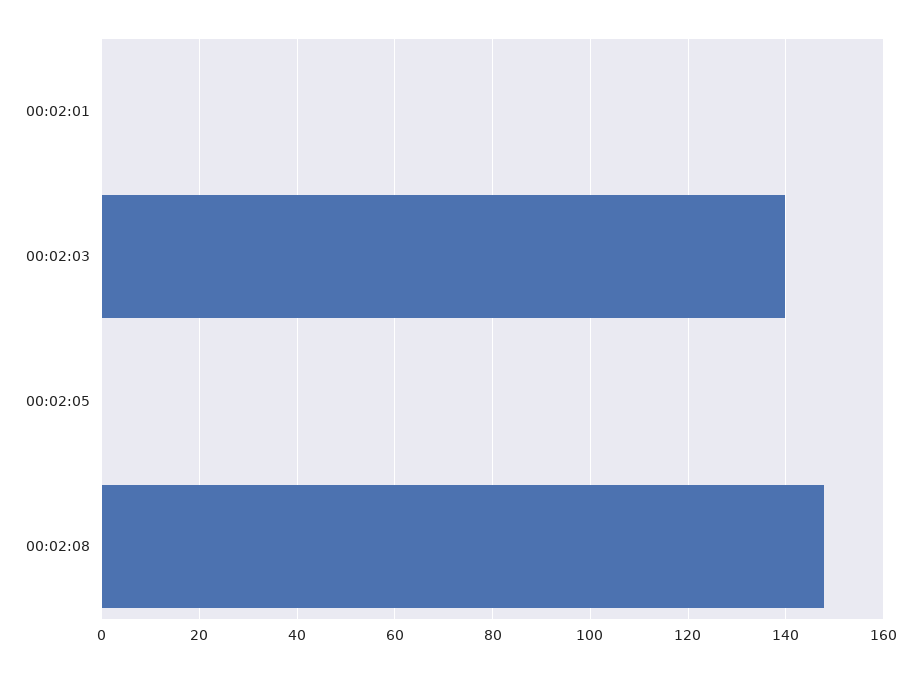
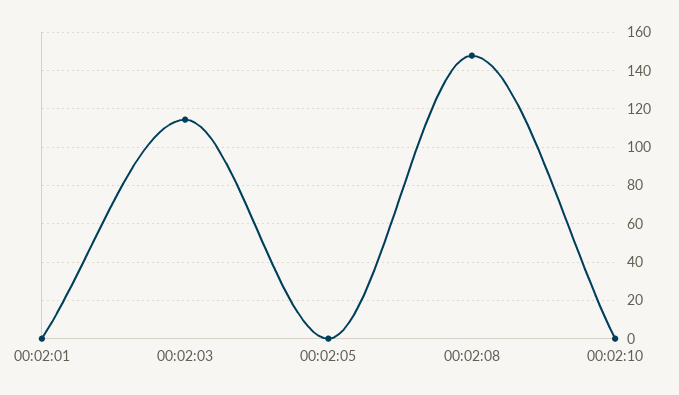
00:02:03: 140 -> 115
00:02:10: none -> 0

